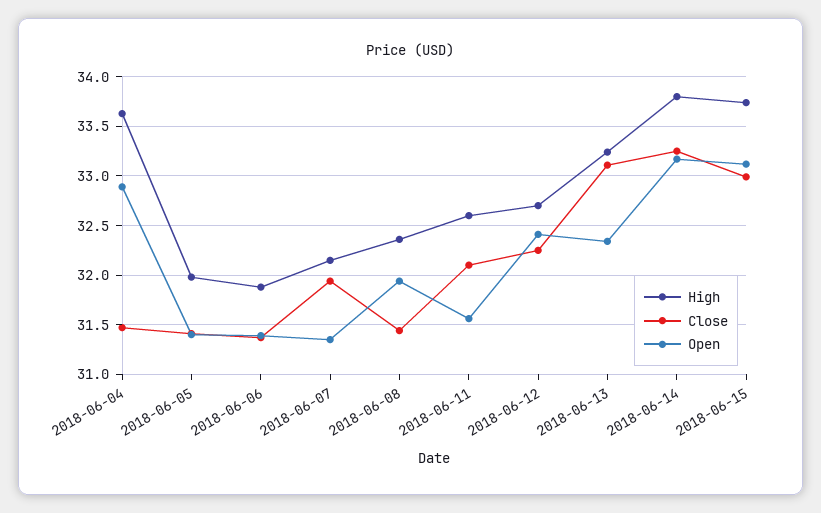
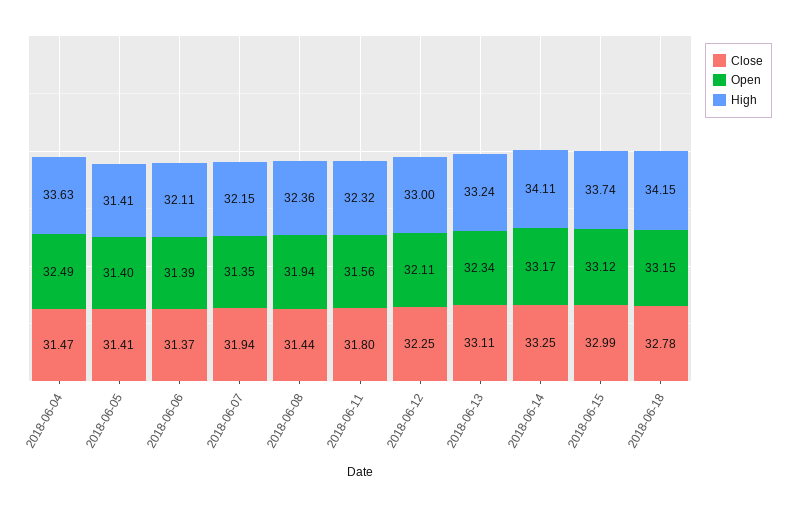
Open, 2018-06-04: 32.9 -> 32.49
High, 2018-06-05: 32 -> 31.41
High, 2018-06-06: 31.9 -> 32.11
High, 2018-06-11: 32.6 -> 32.32
Close, 2018-06-11: 32.1 -> 31.8
High, 2018-06-12: 32.7 -> 33
Open, 2018-06-12: 32.4 -> 32.11
High, 2018-06-14: 33.8 -> 34.11
Close, 2018-06-18: none -> 32.78
Open, 2018-06-18: none -> 33.15
High, 2018-06-18: none -> 34.15

